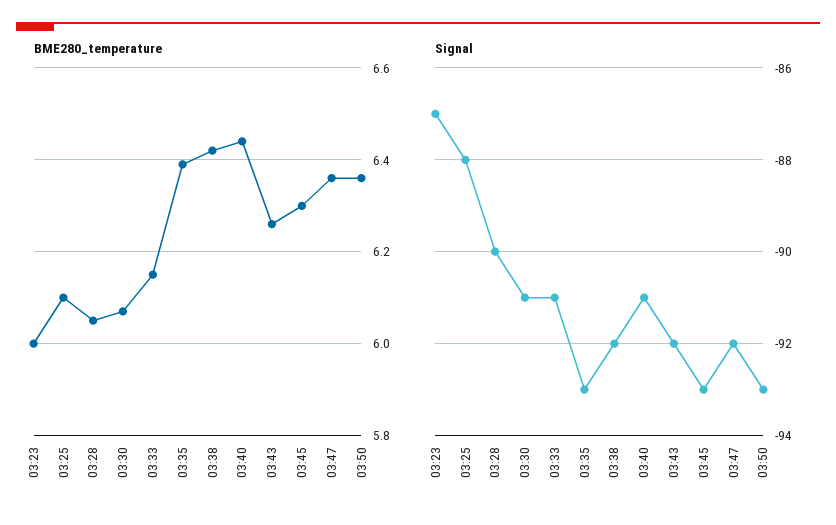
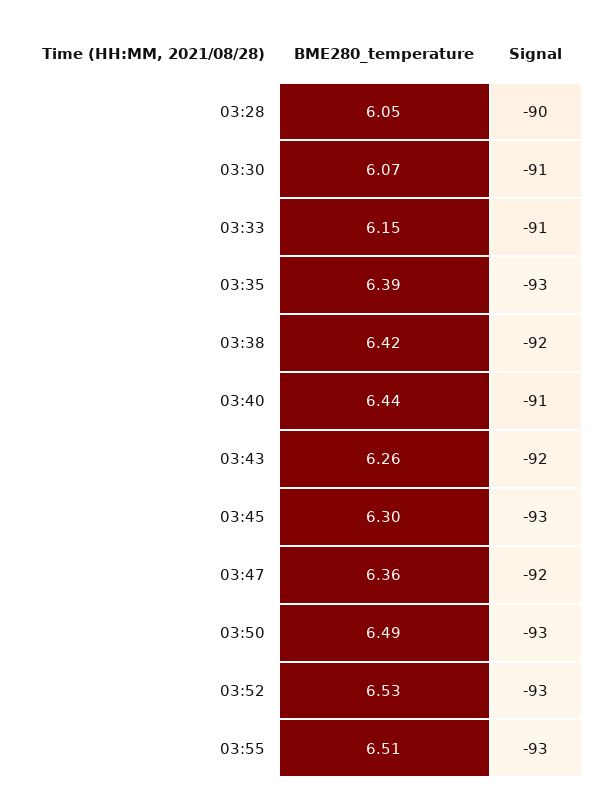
BME280_temperature, 03:23: 6 -> none
BME280_temperature, 03:25: 6.1 -> none
BME280_temperature, 03:50: 6.35 -> 6.49
Signal, 03:23: -87 -> none
Signal, 03:25: -88 -> none
BME280_temperature, 03:52: none -> 6.53
Signal, 03:52: none -> -93
BME280_temperature, 03:55: none -> 6.51
Signal, 03:55: none -> -93

